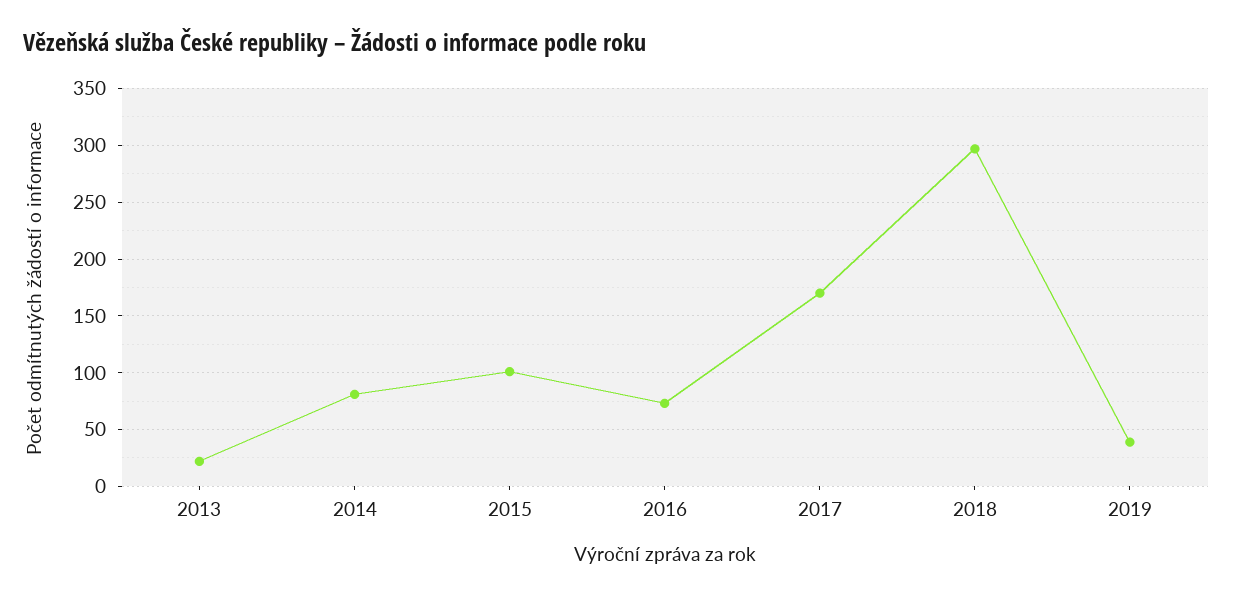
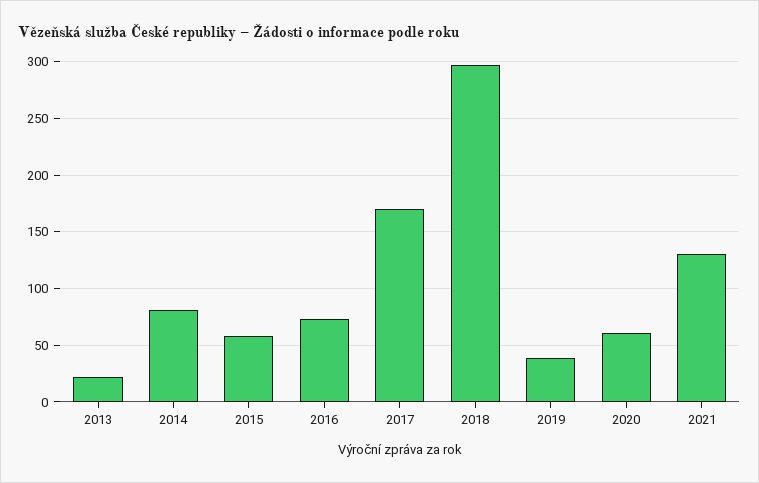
2015: 100 -> 60
2020: none -> 60
2021: none -> 130

